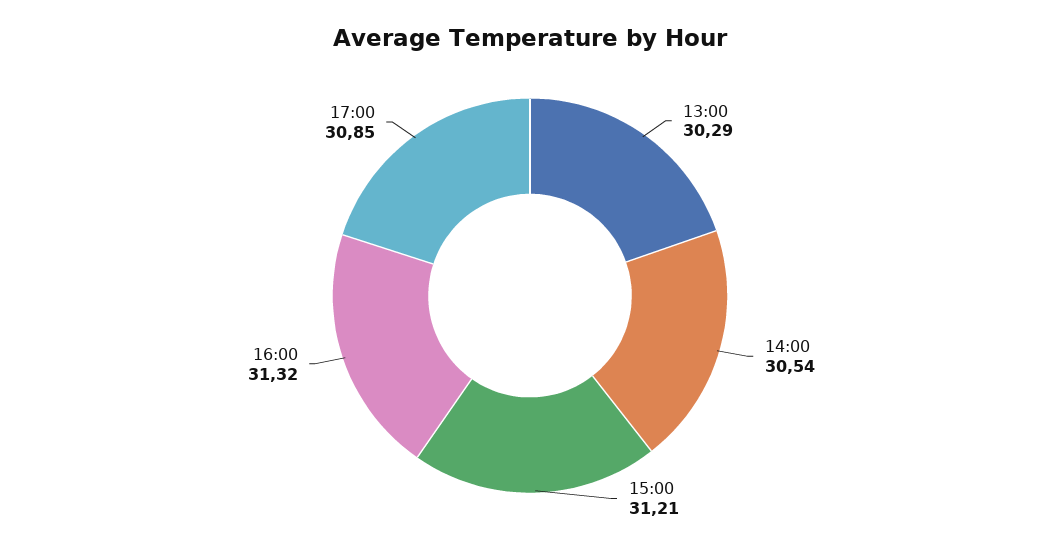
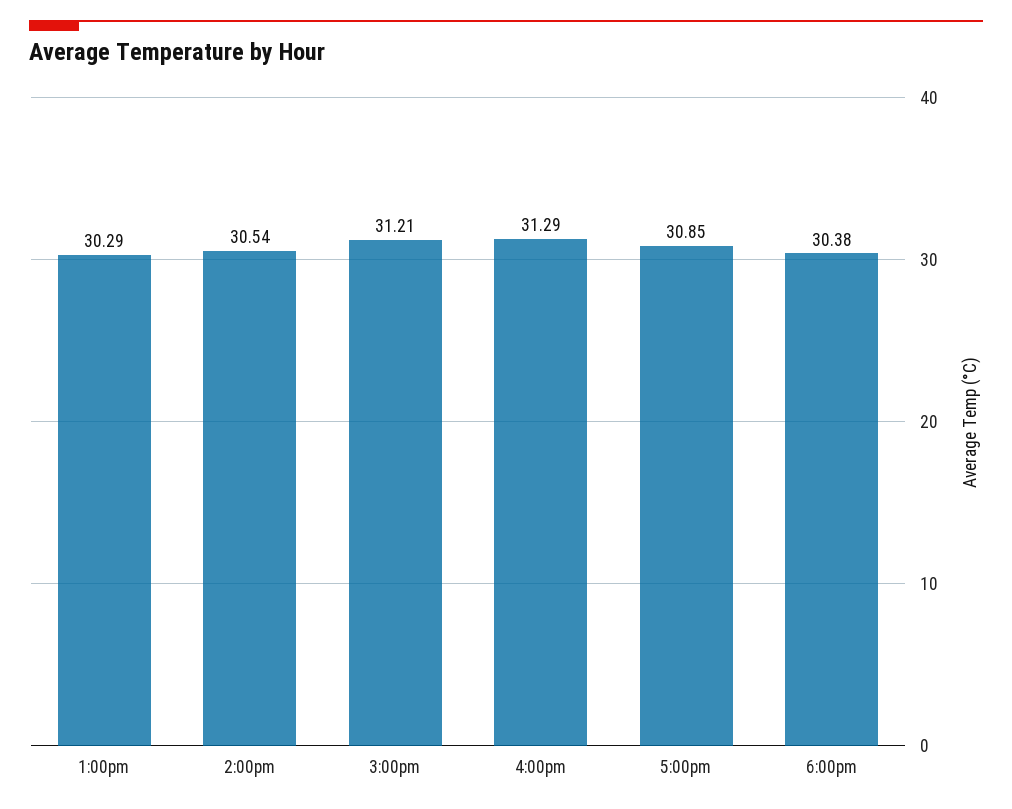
16:00: 31.32 -> 31.29
6:00pm: none -> 30.38

